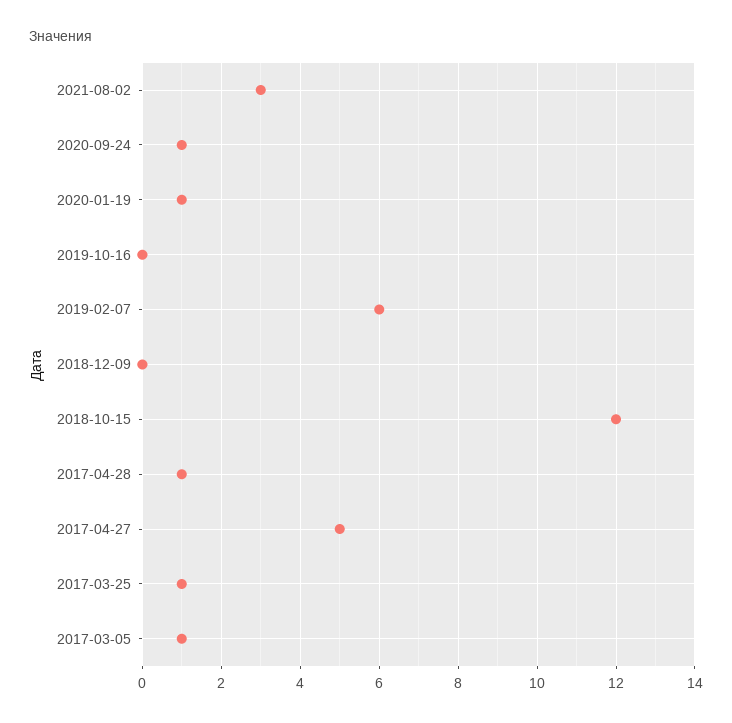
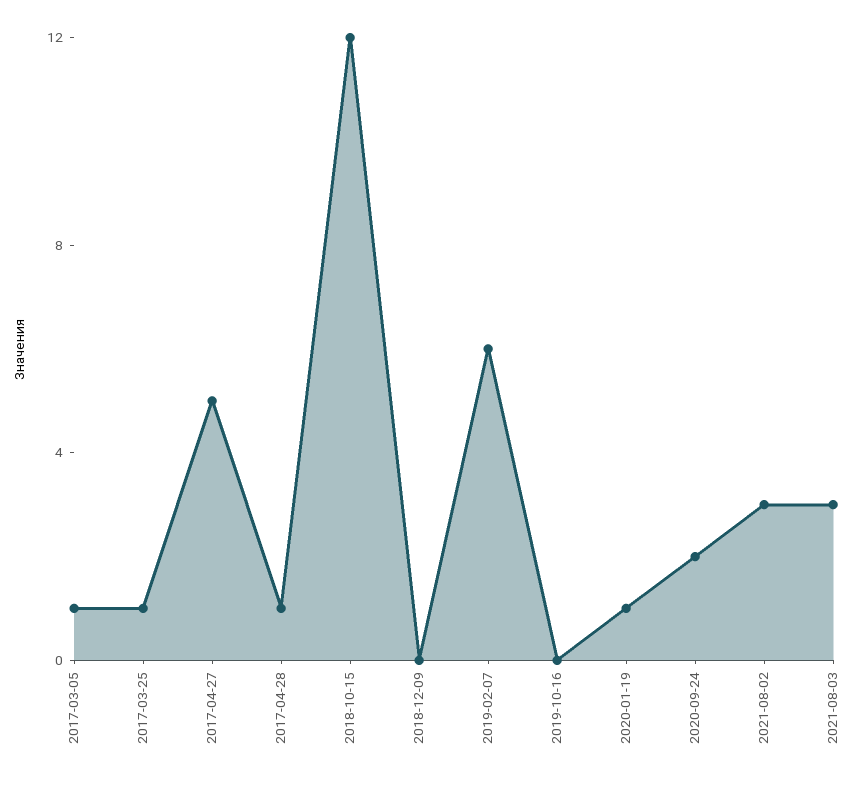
2020-09-24: 1 -> 2
2021-08-03: none -> 3

